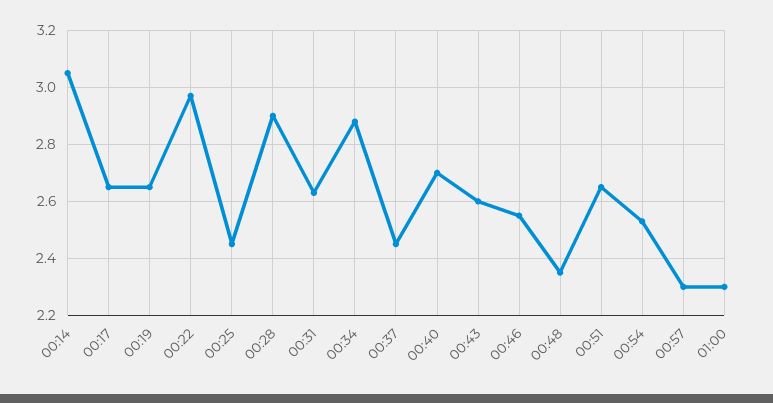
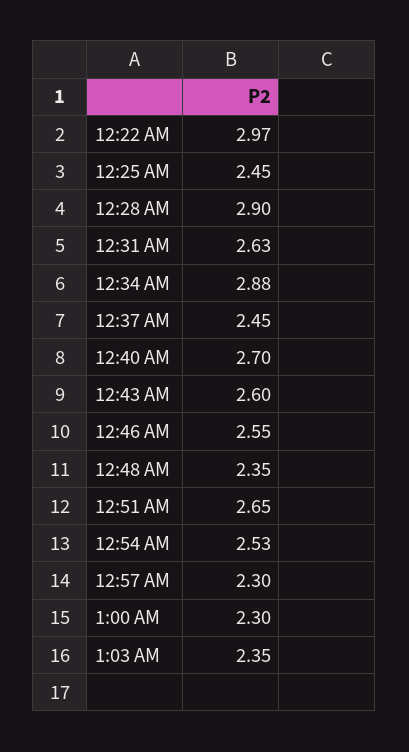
00:14: 3.05 -> none
00:17: 2.65 -> none
00:19: 2.65 -> none
1:03 AM: none -> 2.35

